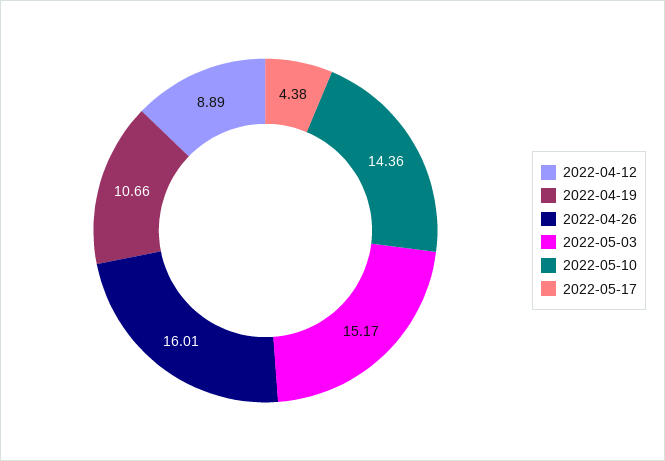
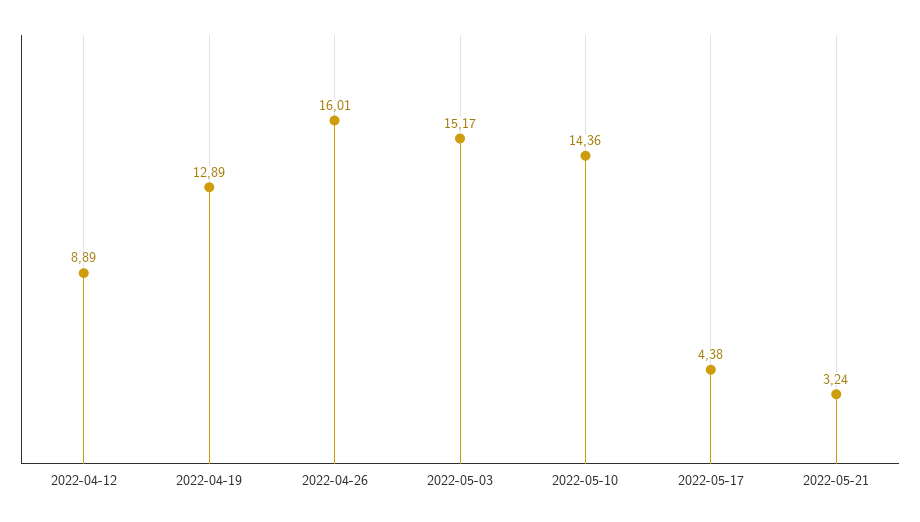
2022-04-19: 10.66 -> 12.89
2022-05-21: none -> 3.24

